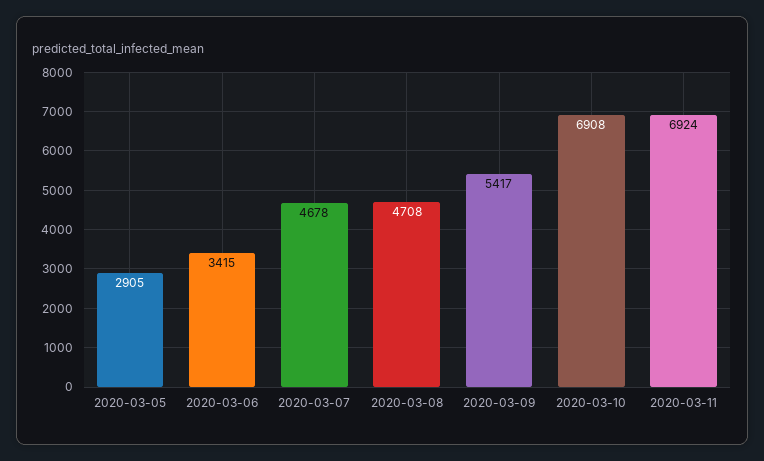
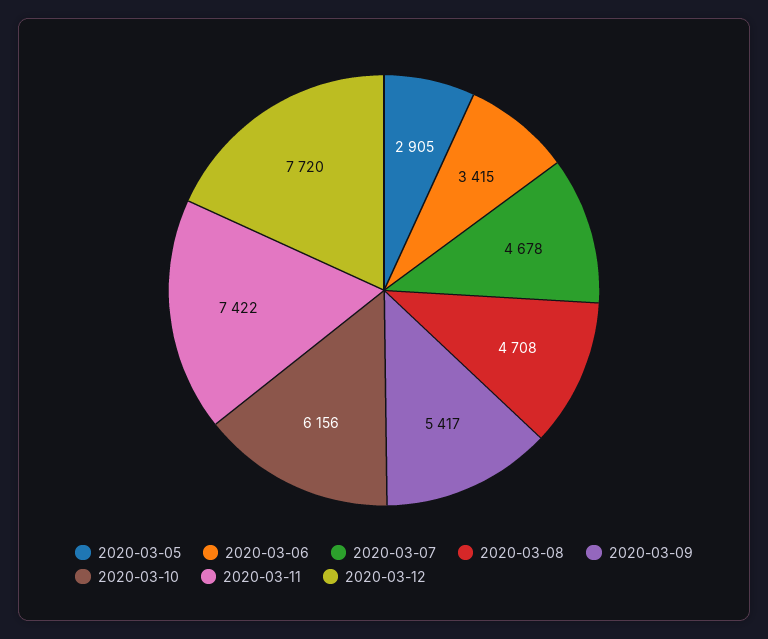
2020-03-10: 6908 -> 6156
2020-03-11: 6924 -> 7422
2020-03-12: none -> 7720

